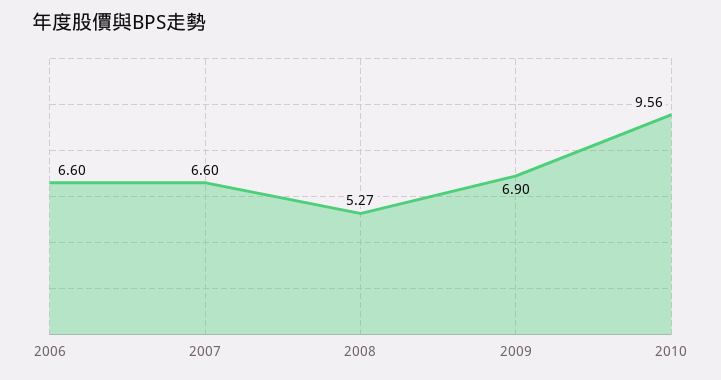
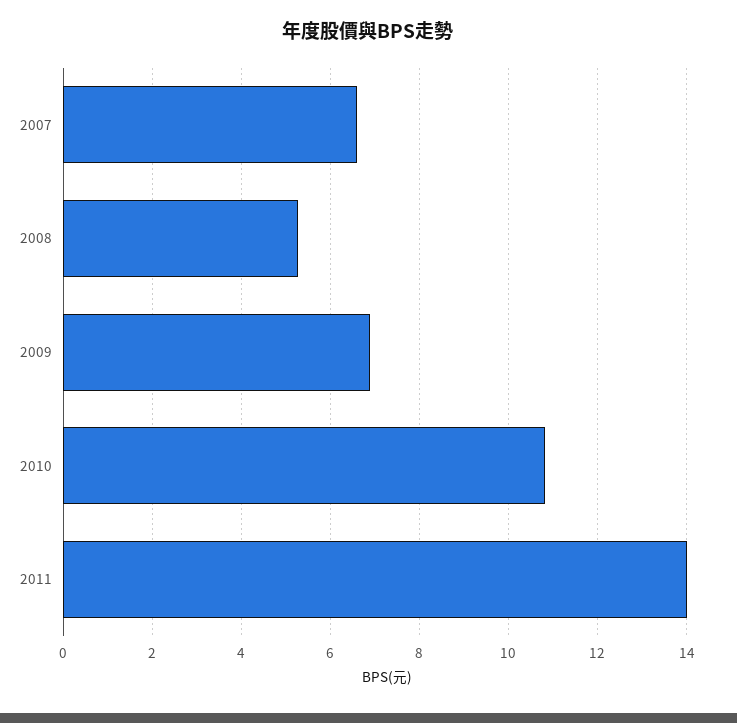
2006: 6.6 -> none
2010: 9.56 -> 10.8
2011: none -> 14

